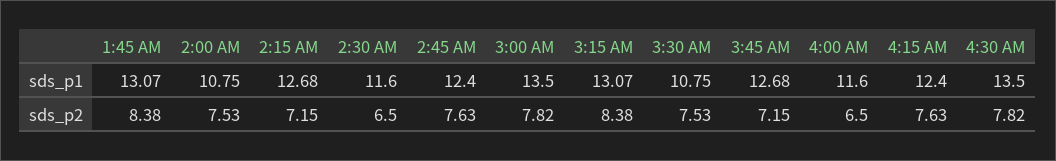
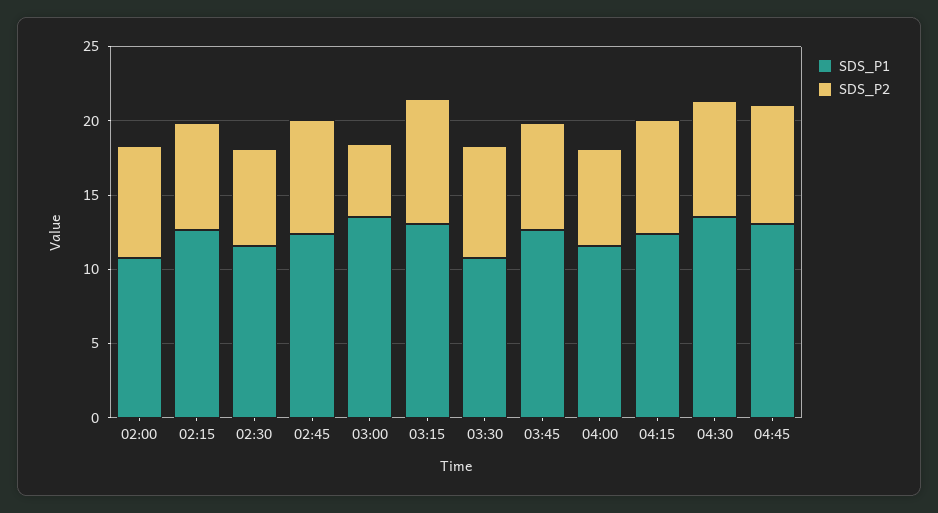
sds_p1, 1:45 AM: 13.07 -> none
sds_p2, 1:45 AM: 8.38 -> none
sds_p2, 3:00 AM: 7.82 -> 5
sds_p1, 04:45: none -> 13
sds_p2, 04:45: none -> 8

